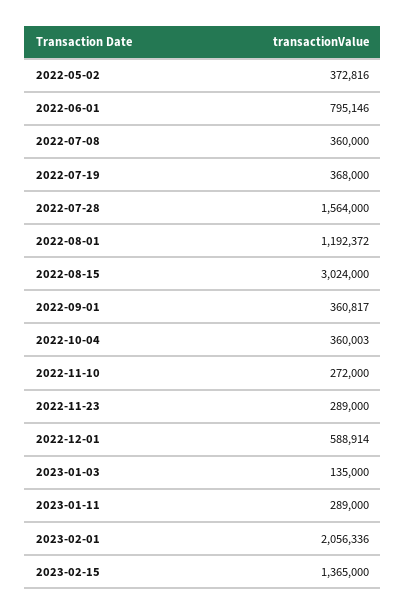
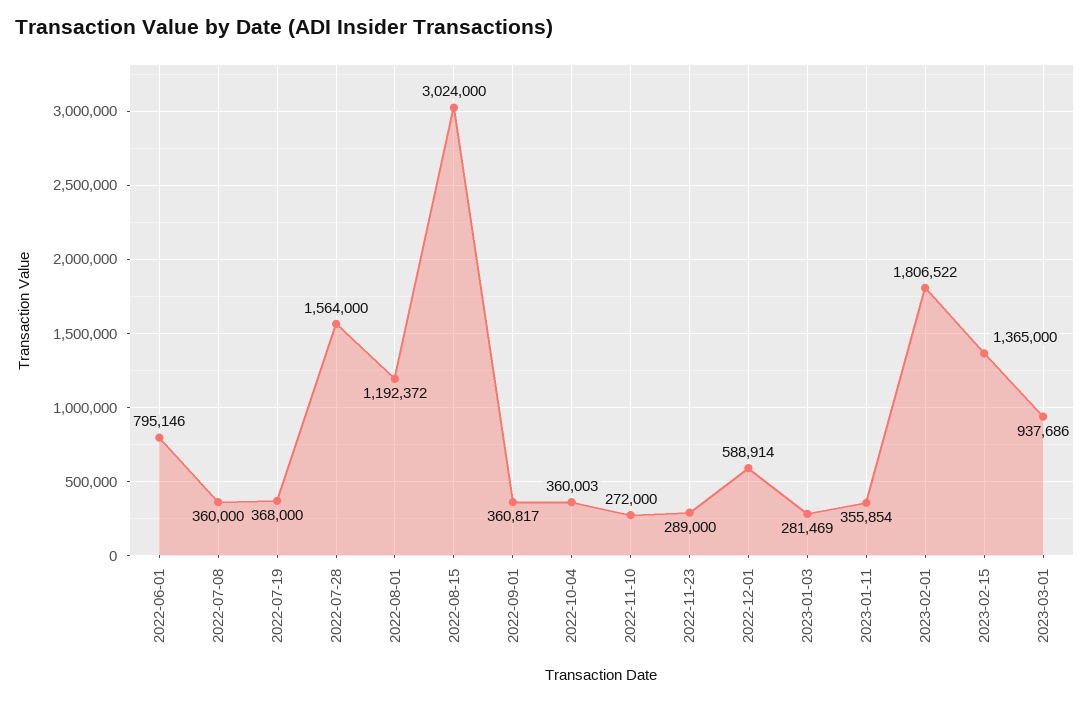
2022-05-02: 372816 -> none
2023-01-03: 135000 -> 281469
2023-01-11: 289000 -> 355854
2023-02-01: 2056336 -> 1806522
2023-03-01: none -> 937686

